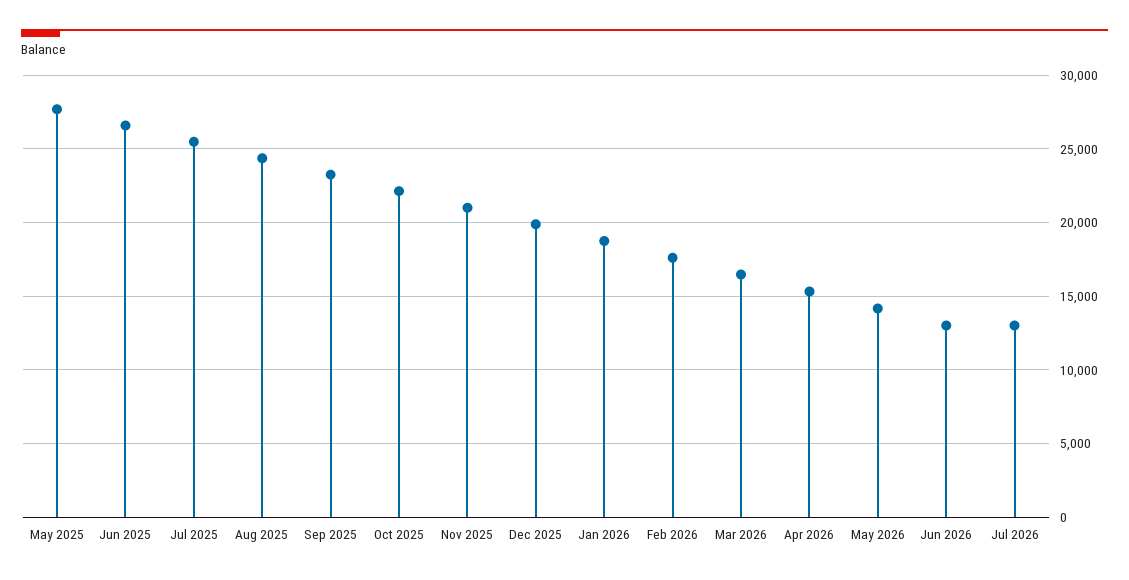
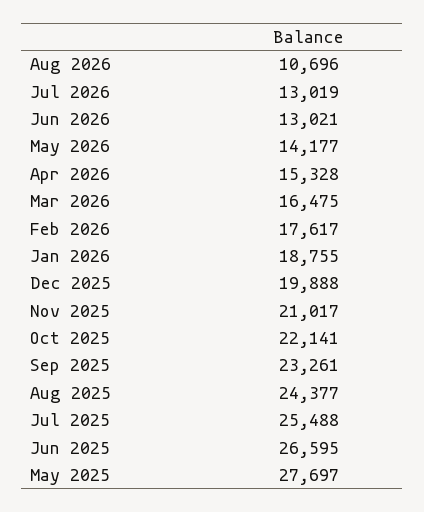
Aug 2026: none -> 10696

